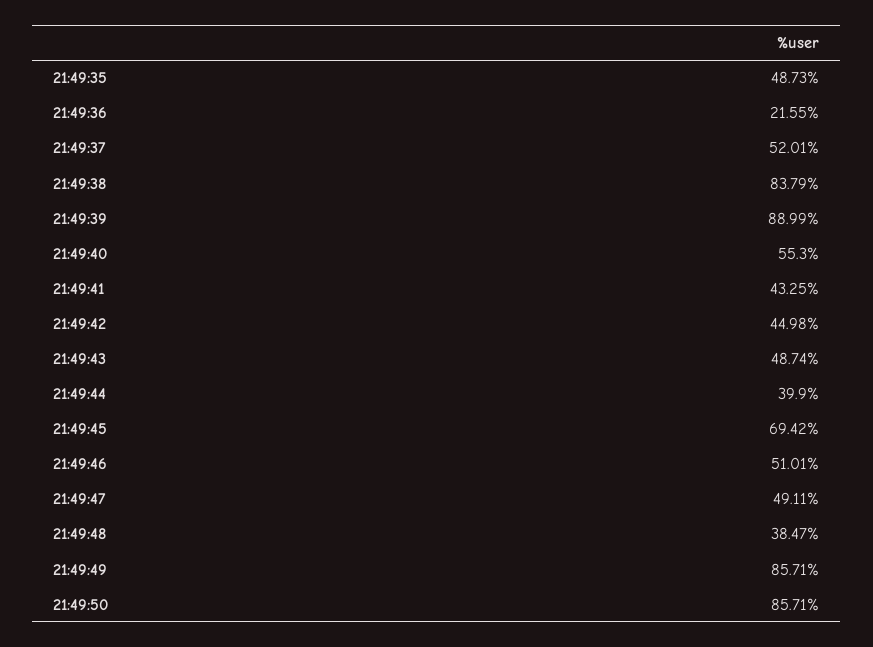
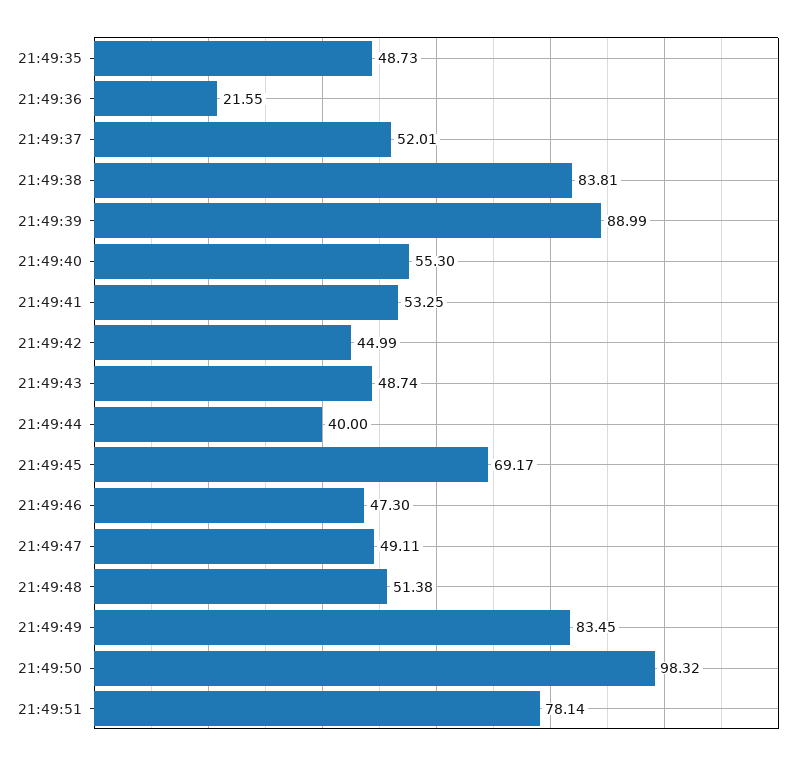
21:49:38: 83.79 -> 83.81
21:49:41: 43.25 -> 53.25
21:49:42: 44.98 -> 44.99
21:49:44: 39.9 -> 40
21:49:45: 69.42 -> 69.17
21:49:46: 51.01 -> 47.3
21:49:48: 38.47 -> 51.38
21:49:49: 85.71 -> 83.45
21:49:50: 85.71 -> 98.32
21:49:51: none -> 78.14

